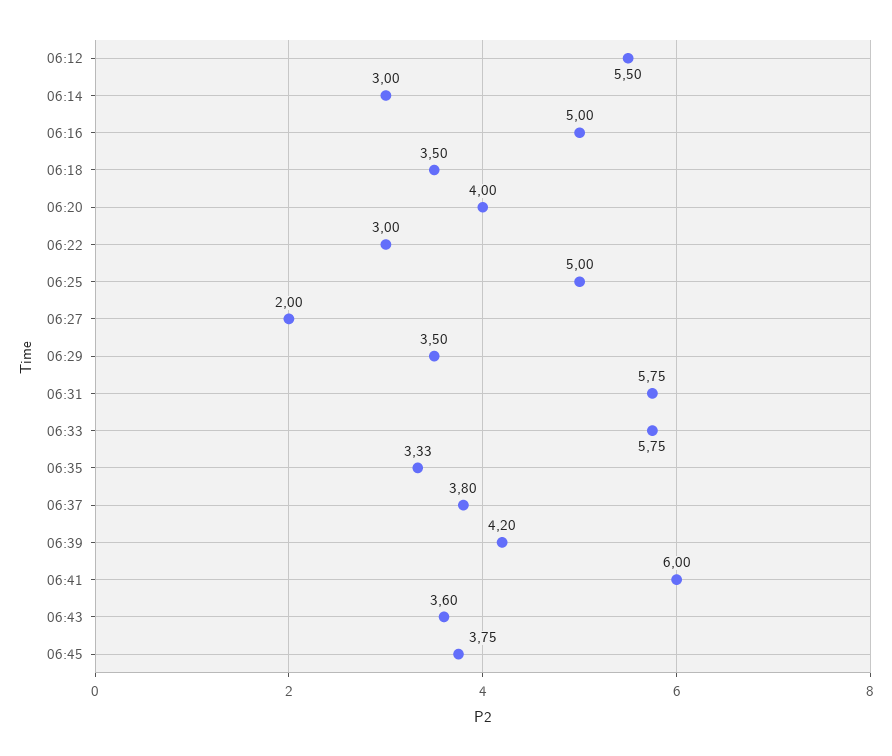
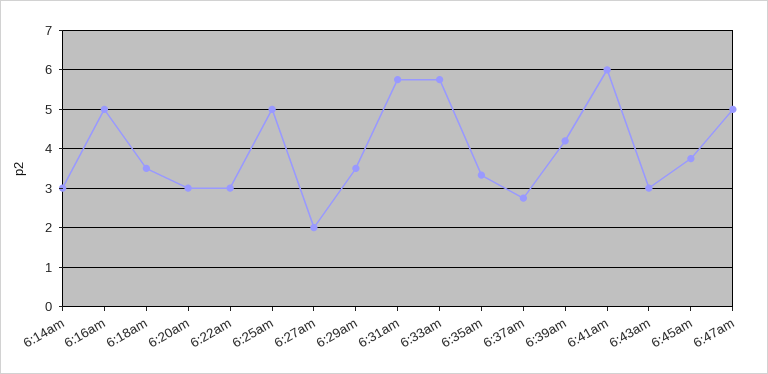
06:12: 5.5 -> none
06:20: 4 -> 3
06:37: 3.8 -> 2.8
06:43: 3.6 -> 3
6:47am: none -> 5

